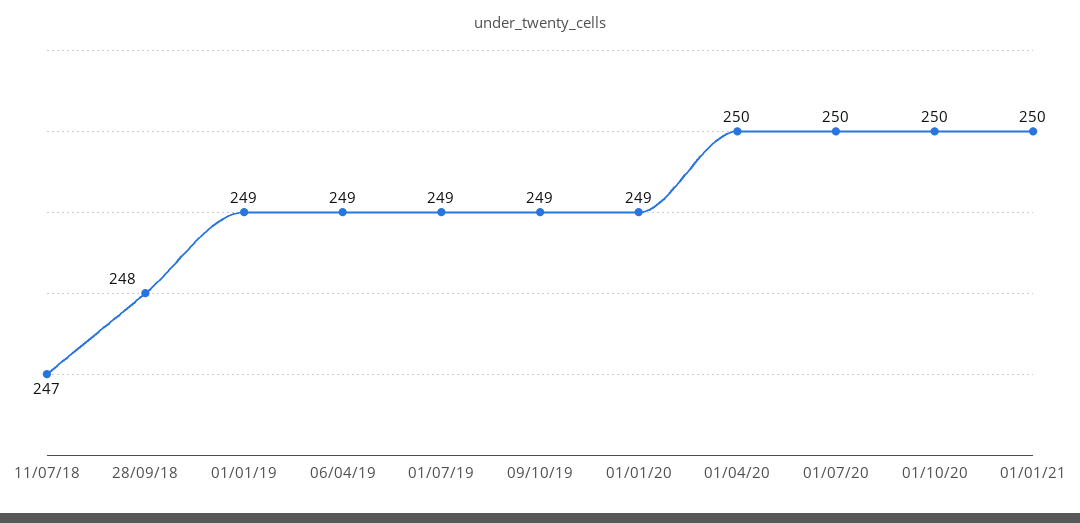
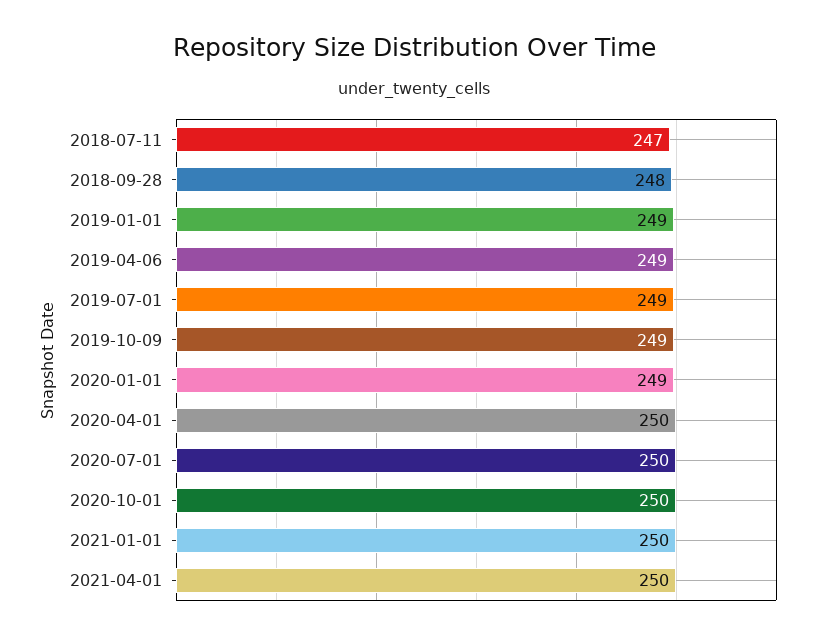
2021-04-01: none -> 250

